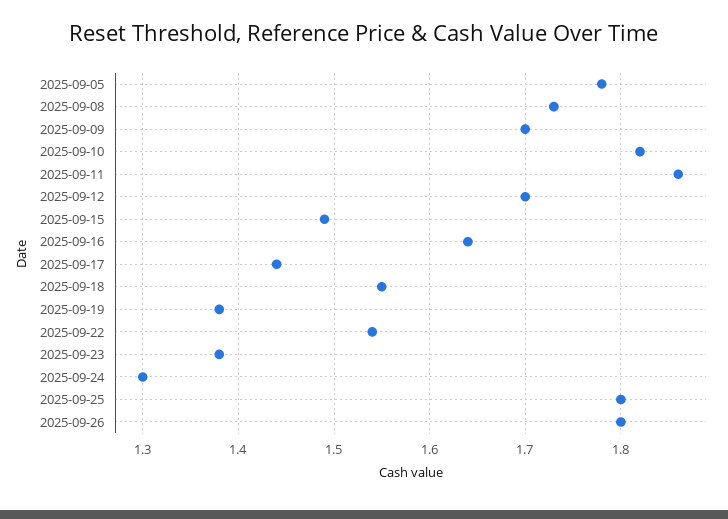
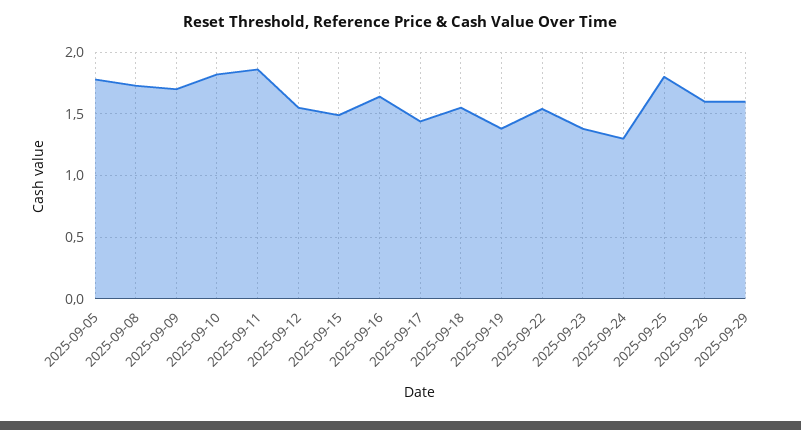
2025-09-12: 1.7 -> 1.55
2025-09-26: 1.8 -> 1.6
2025-09-29: none -> 1.6

